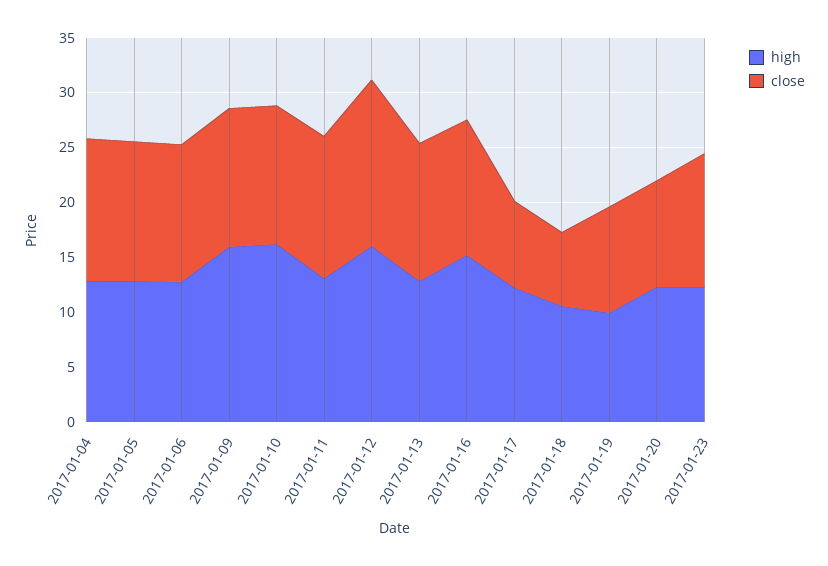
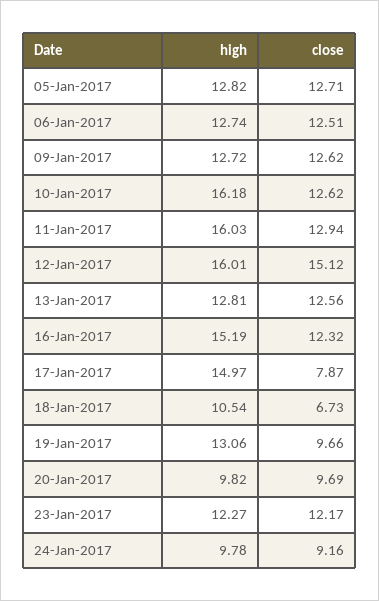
high, 2017-01-04: 13 -> none
close, 2017-01-04: 13 -> none
high, 2017-01-09: 16 -> 12.72
high, 2017-01-11: 13 -> 16.03
high, 2017-01-17: 12 -> 14.97
high, 2017-01-19: 10 -> 13.06
high, 2017-01-20: 12 -> 9.82
high, 24-Jan-2017: none -> 9.78
close, 24-Jan-2017: none -> 9.16

